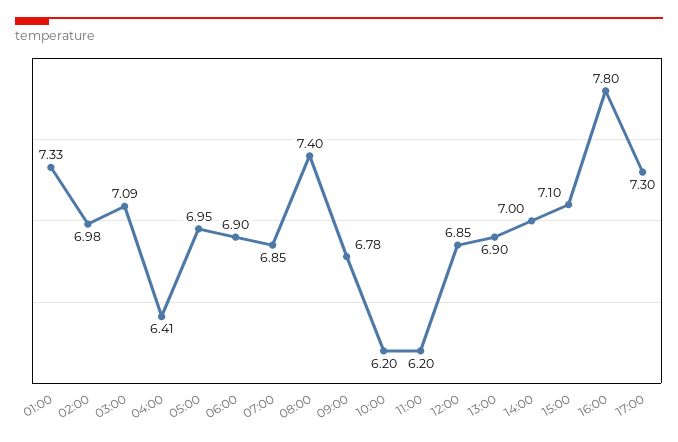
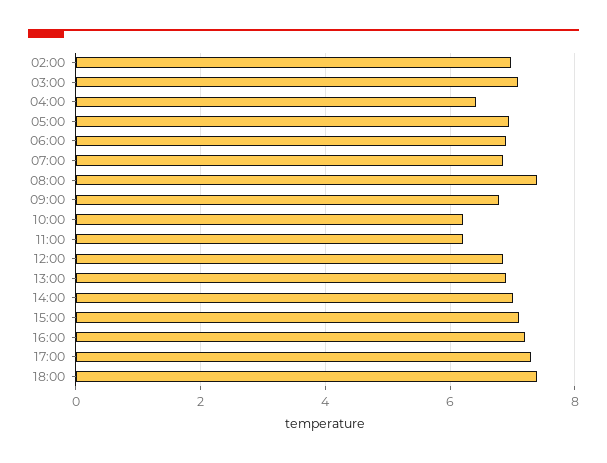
01:00: 7.33 -> none
16:00: 7.8 -> 7.2
18:00: none -> 7.4

